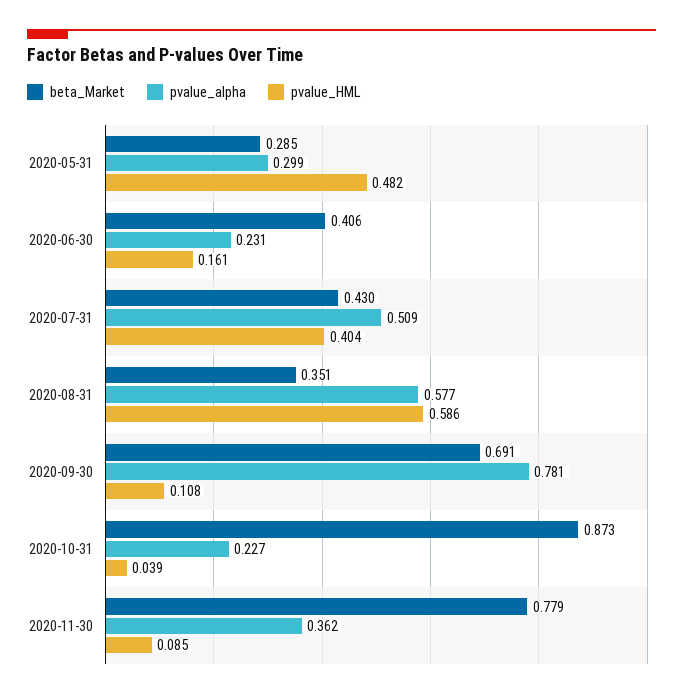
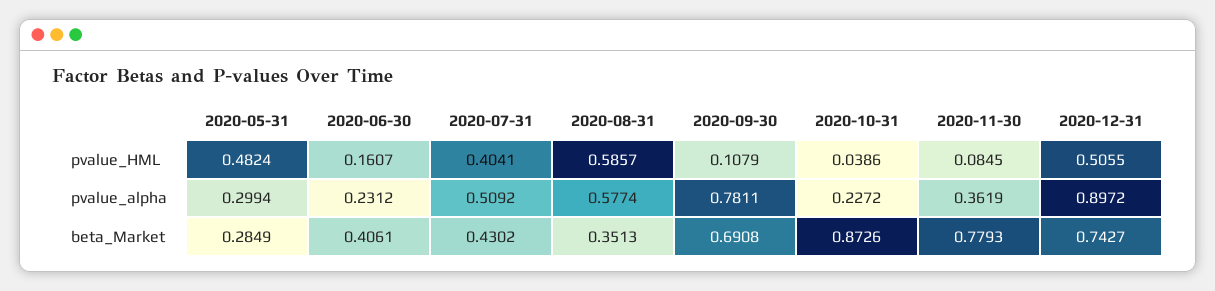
pvalue_HML, 2020-12-31: none -> 0.5055
pvalue_alpha, 2020-12-31: none -> 0.8972
beta_Market, 2020-12-31: none -> 0.7427

